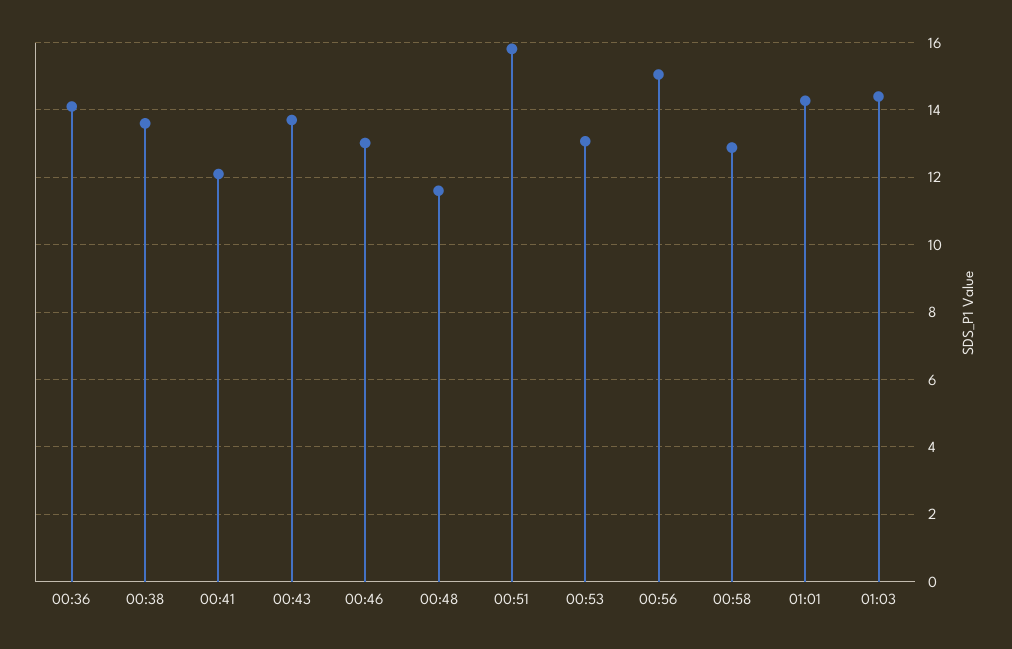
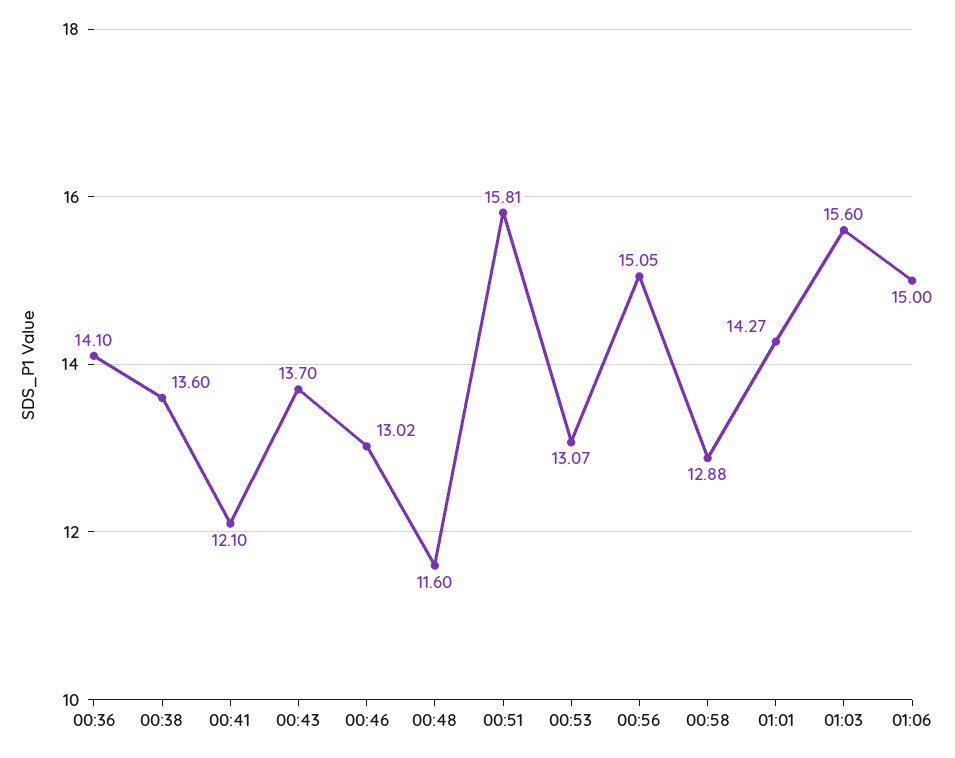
01:03: 14.4 -> 15.6
01:06: none -> 15

